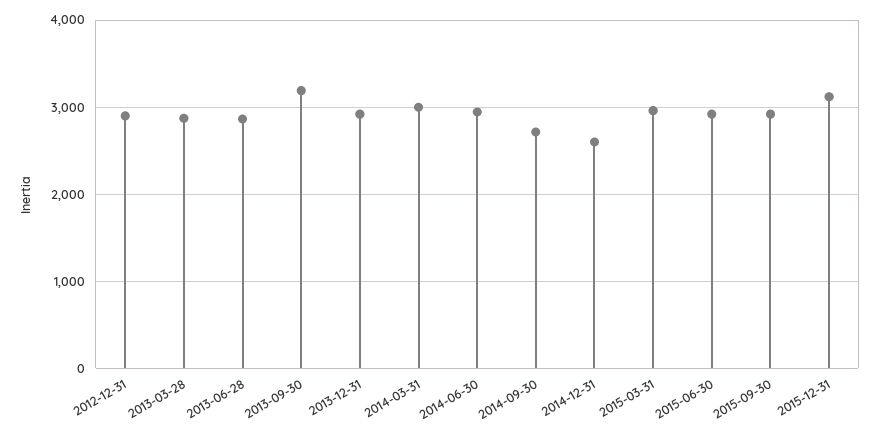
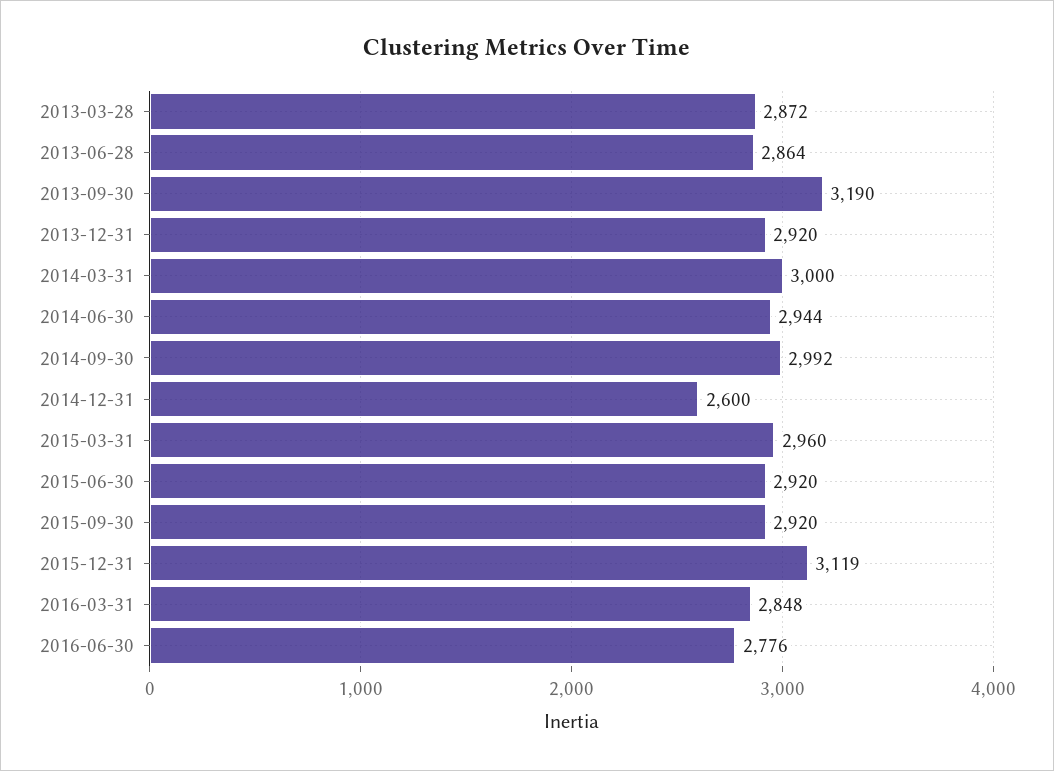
2012-12-31: 2900 -> none
2014-09-30: 2700 -> 2992
2016-03-31: none -> 2848
2016-06-30: none -> 2776

